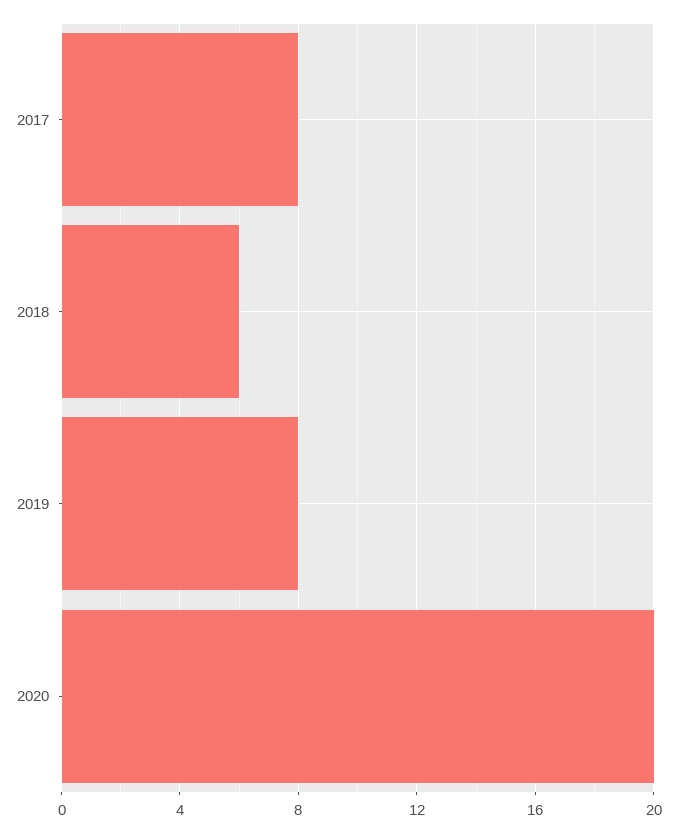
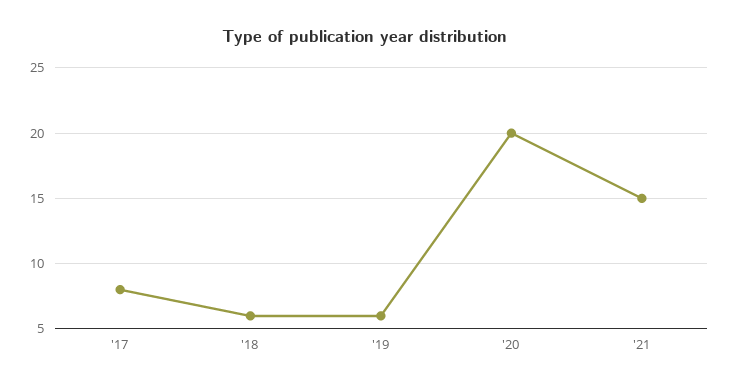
2019: 8 -> 6
'21: none -> 15

